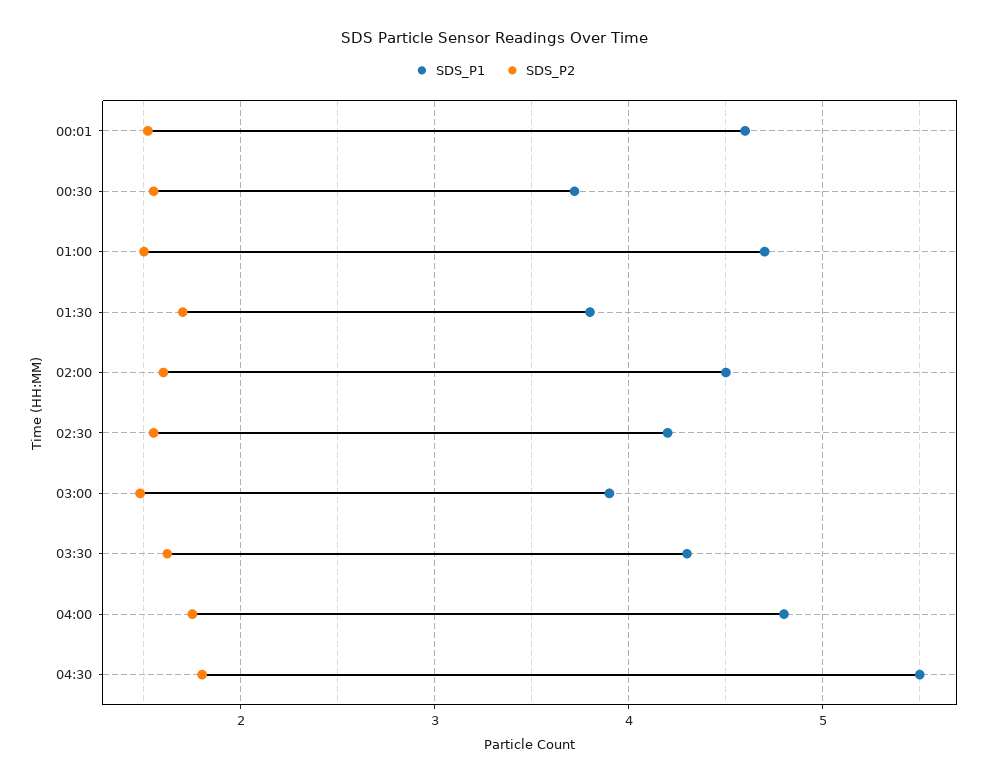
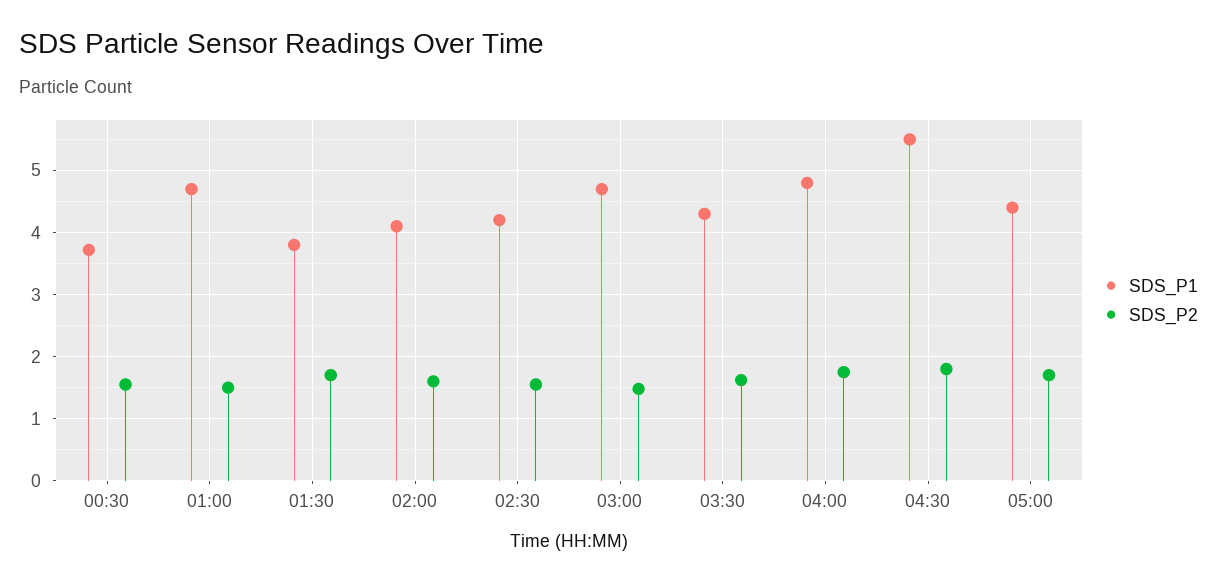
SDS_P1, 00:01: 4.6 -> none
SDS_P2, 00:01: 1.5 -> none
SDS_P1, 02:00: 4.5 -> 4.1
SDS_P1, 03:00: 3.9 -> 4.7
SDS_P1, 05:00: none -> 4.4
SDS_P2, 05:00: none -> 1.7

